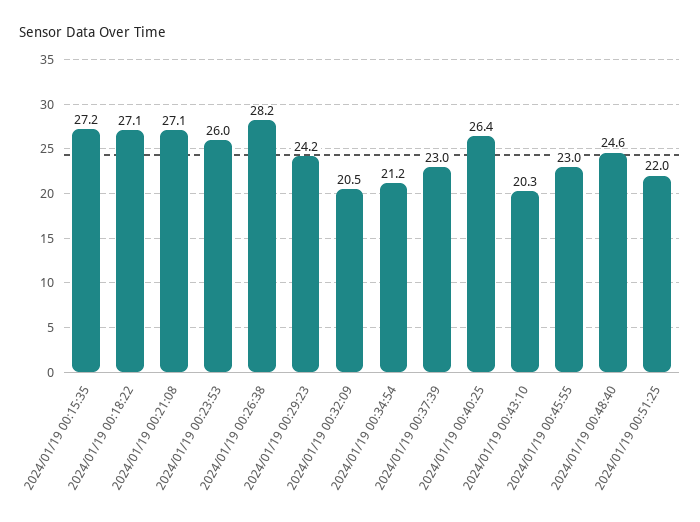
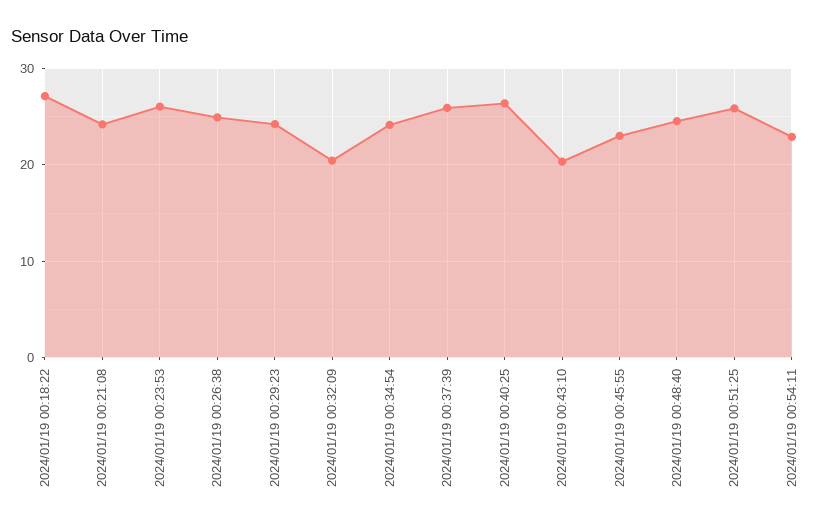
2024/01/19 00:15:35: 27.2 -> none
2024/01/19 00:21:08: 27.1 -> 24
2024/01/19 00:26:38: 28.2 -> 25
2024/01/19 00:34:54: 21.2 -> 24
2024/01/19 00:37:39: 23 -> 26
2024/01/19 00:51:25: 22 -> 26
2024/01/19 00:54:11: none -> 23

